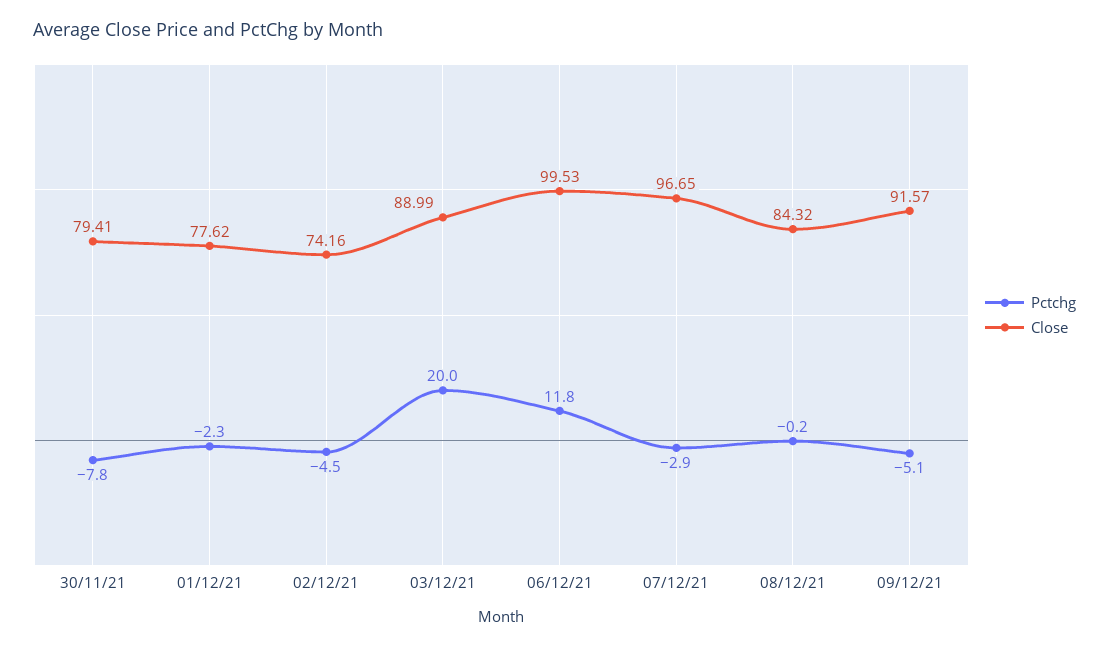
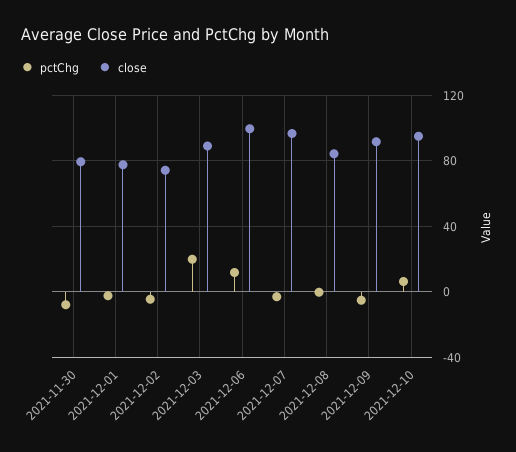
Pctchg, 2021-12-10: none -> 5
Close, 2021-12-10: none -> 95

